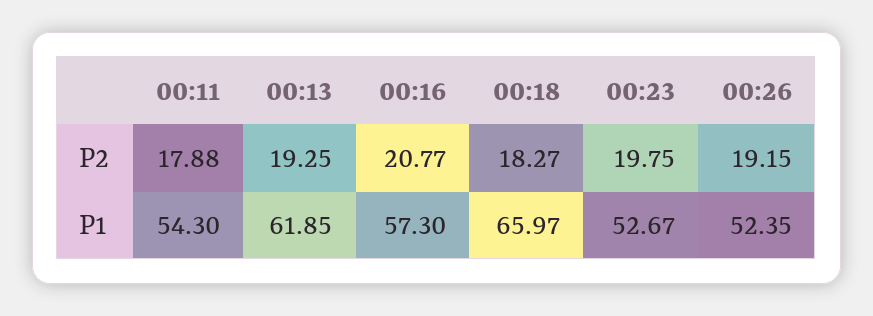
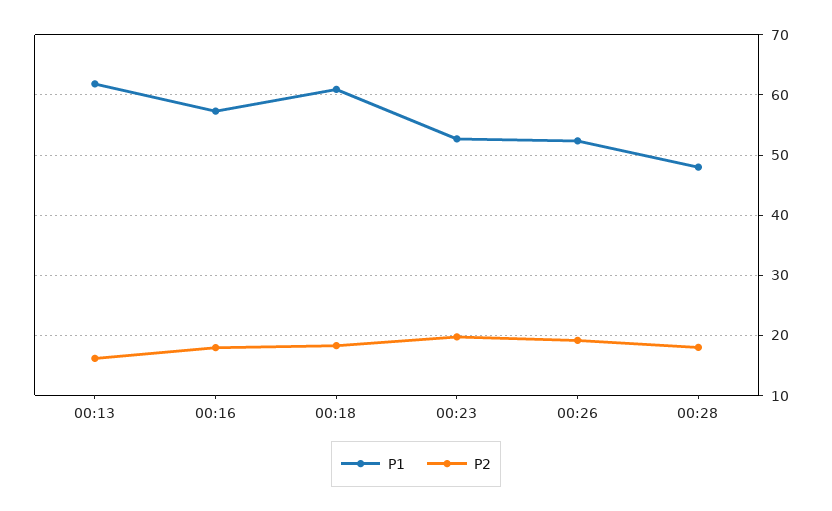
P2, 00:11: 17.88 -> none
P2, 00:13: 19.25 -> 16
P2, 00:16: 20.77 -> 18
P1, 00:11: 54.3 -> none
P1, 00:18: 65.97 -> 61
P1, 00:28: none -> 48
P2, 00:28: none -> 18

